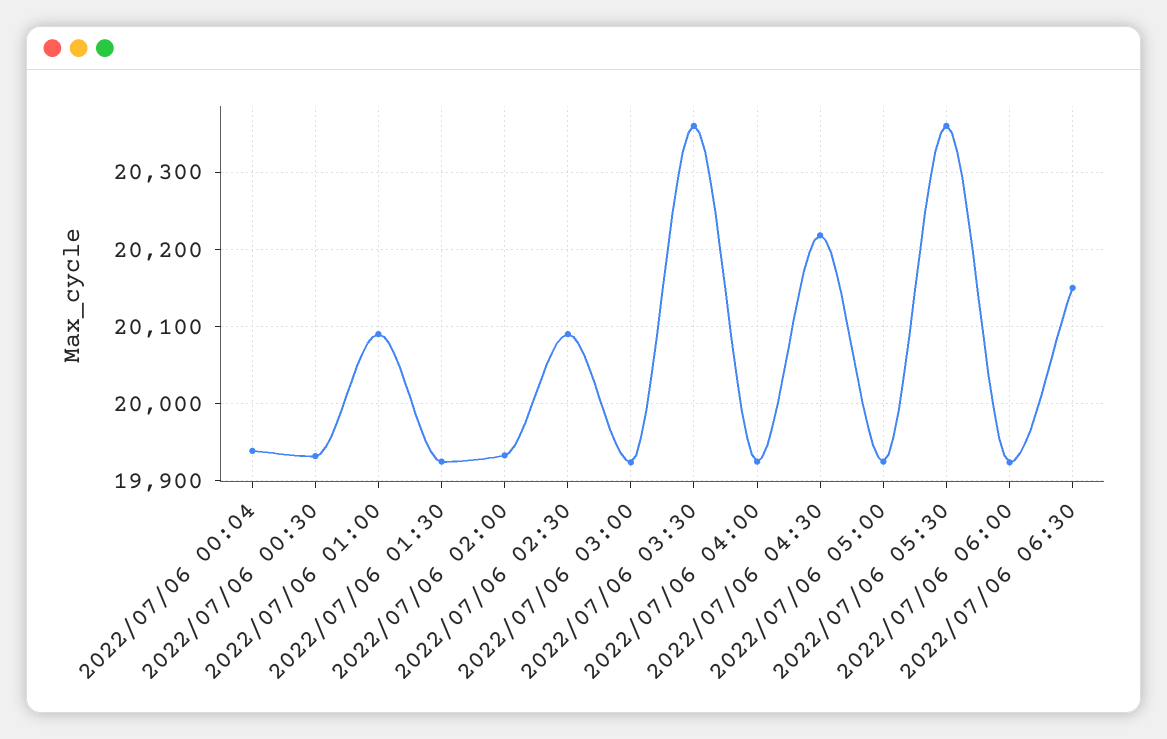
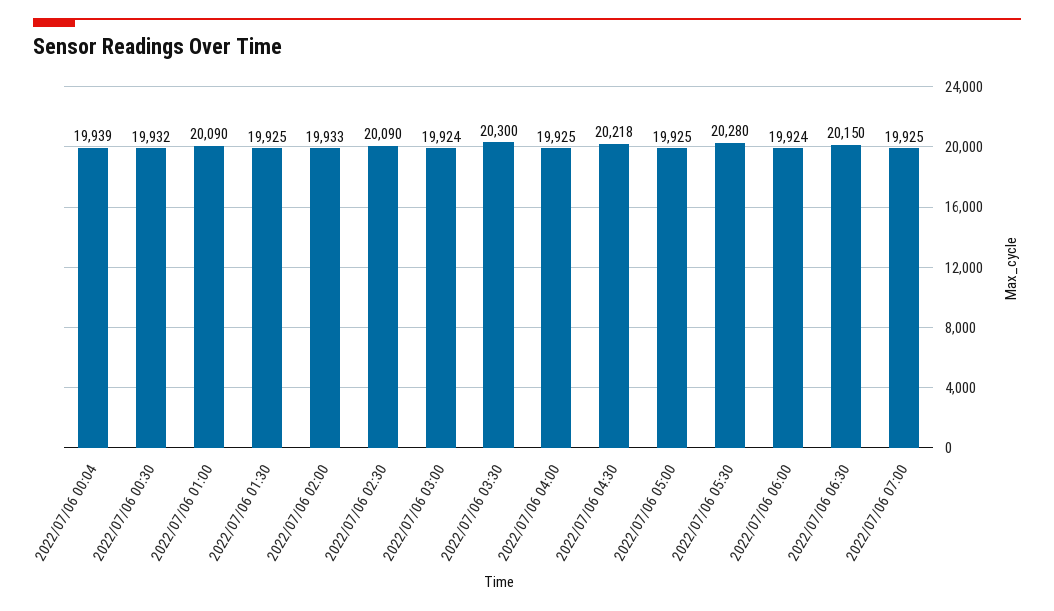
2022/07/06 03:30: 20360 -> 20300
2022/07/06 05:30: 20360 -> 20280
2022/07/06 07:00: none -> 19925

